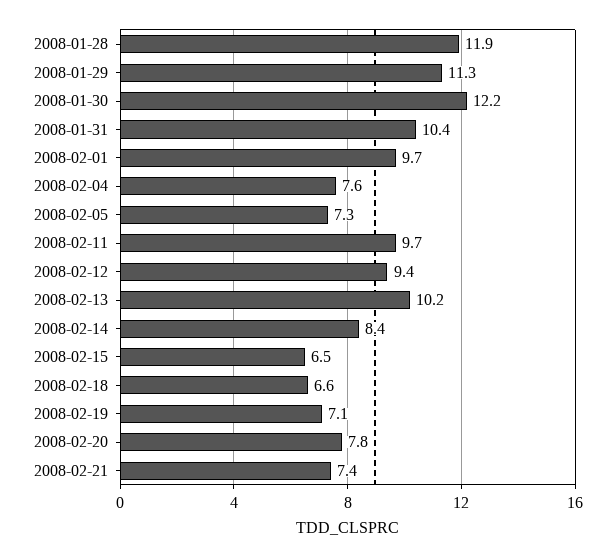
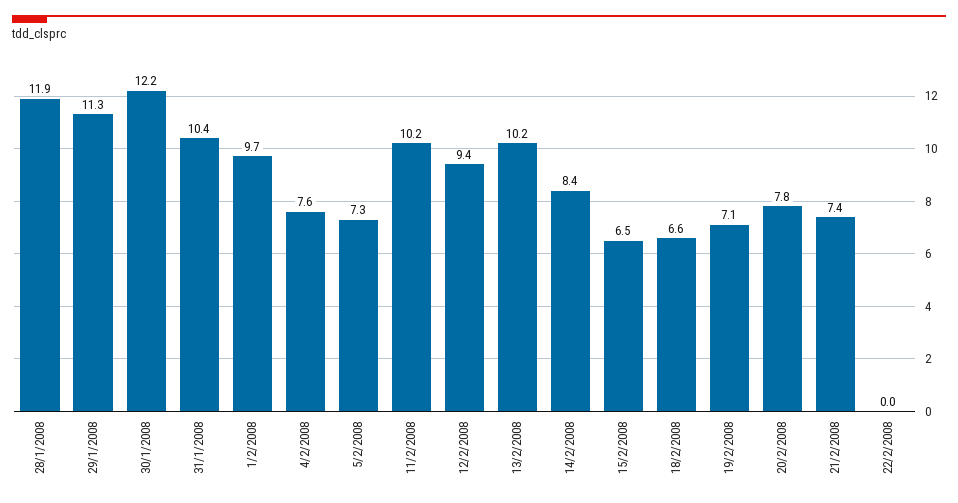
2008-02-11: 9.7 -> 10.2
22/2/2008: none -> 0

